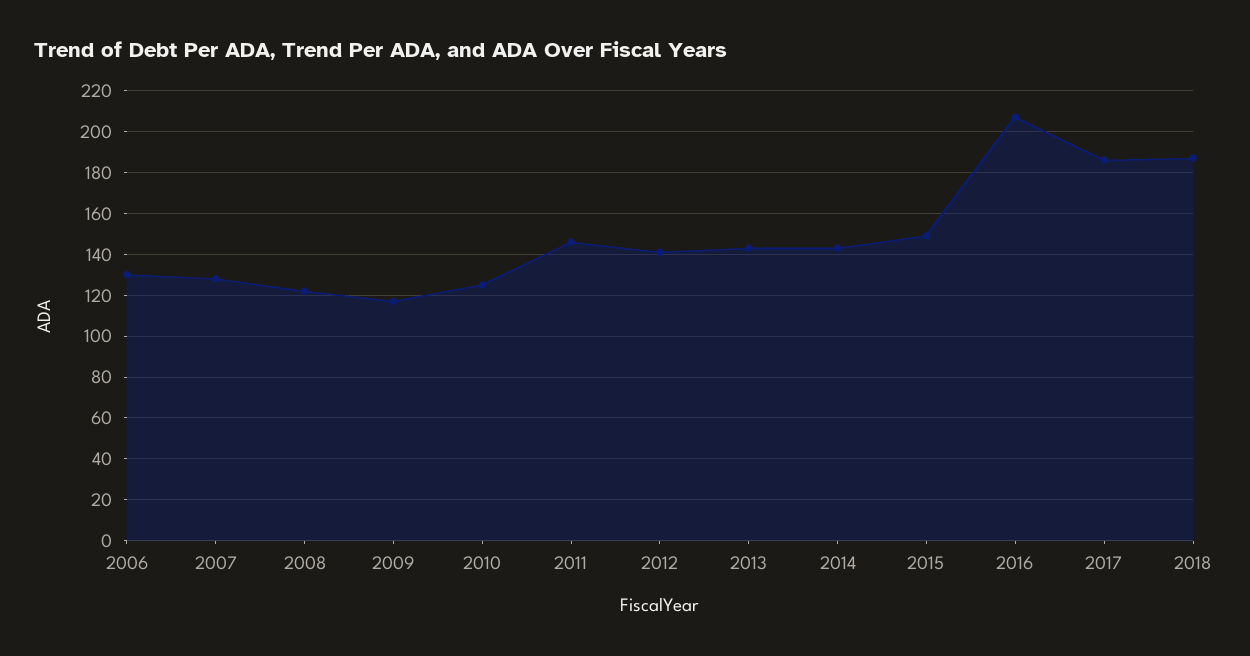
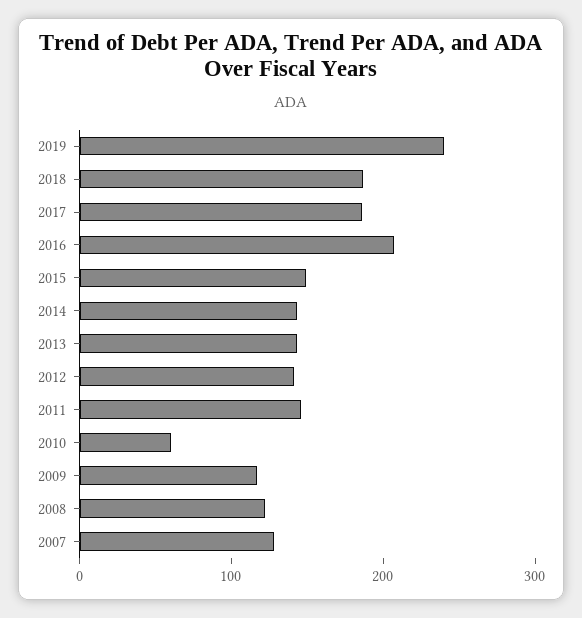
2006: 130 -> none
2010: 125 -> 60
2019: none -> 240

